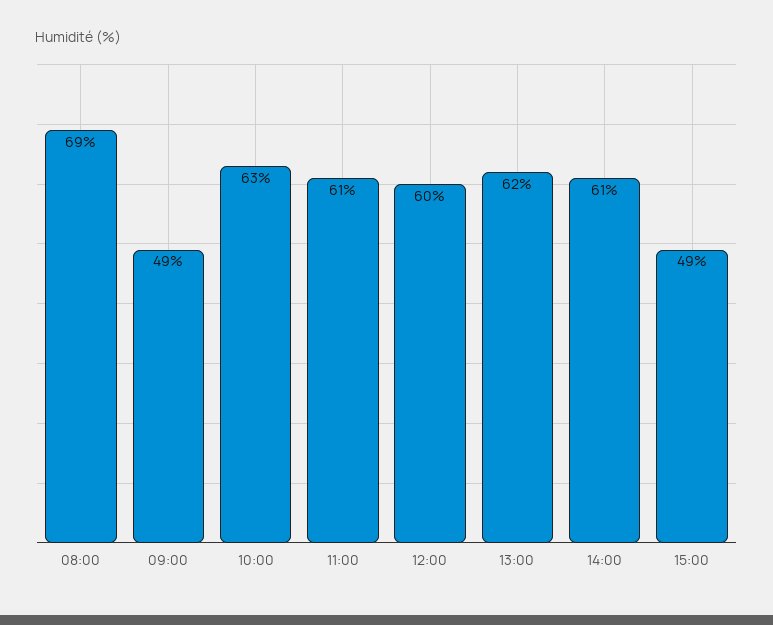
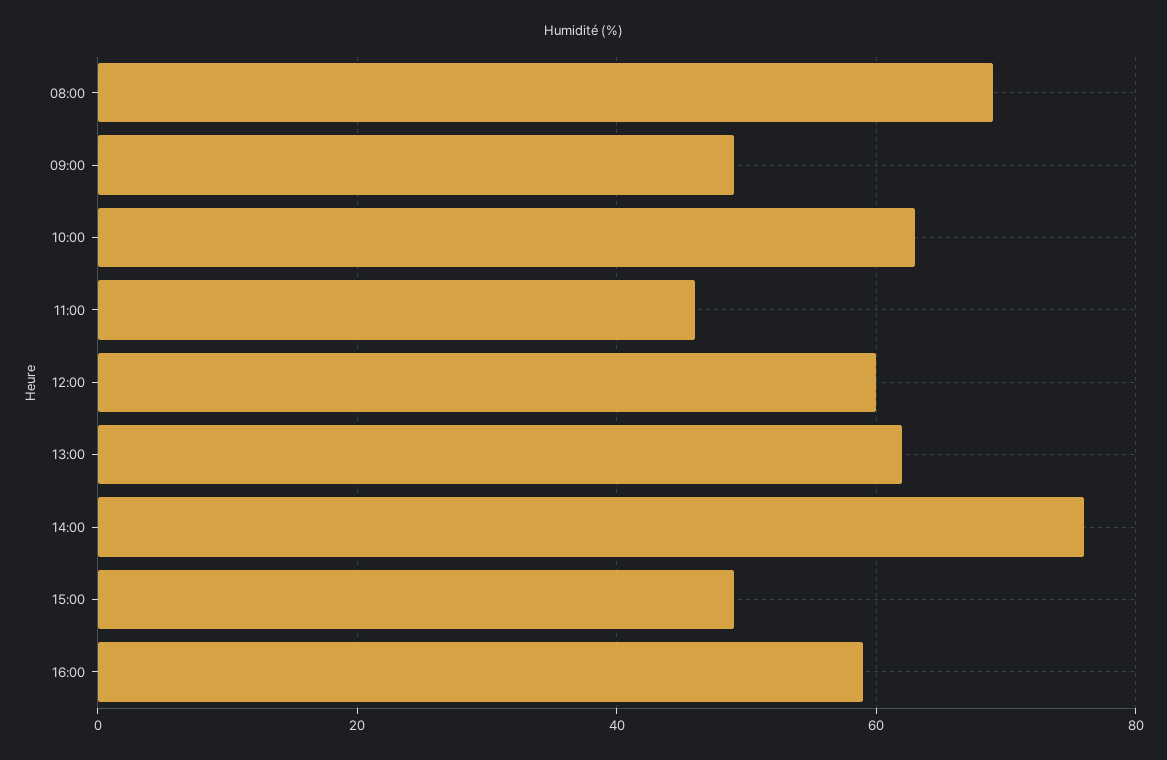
11:00: 61 -> 45
14:00: 61 -> 75
16:00: none -> 60

